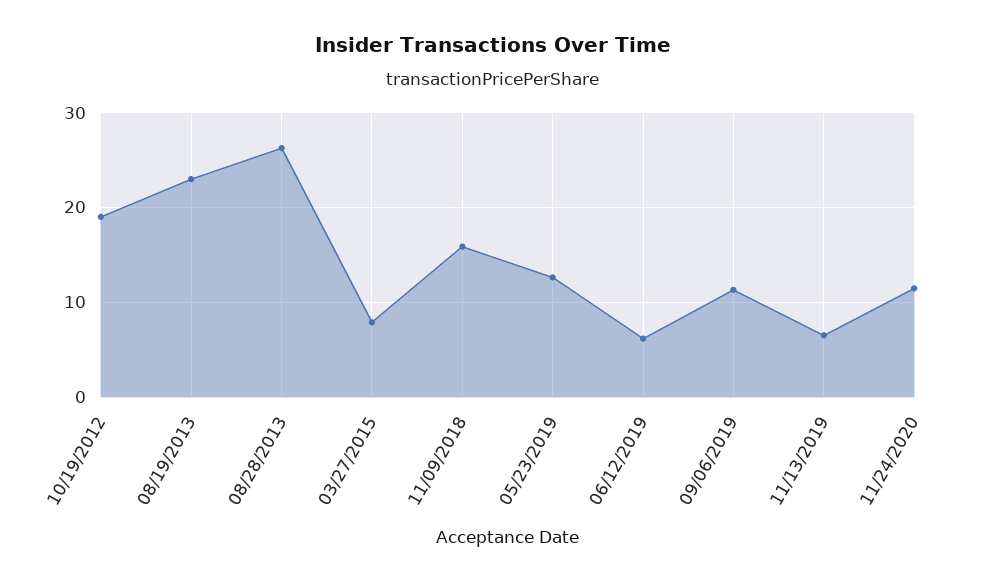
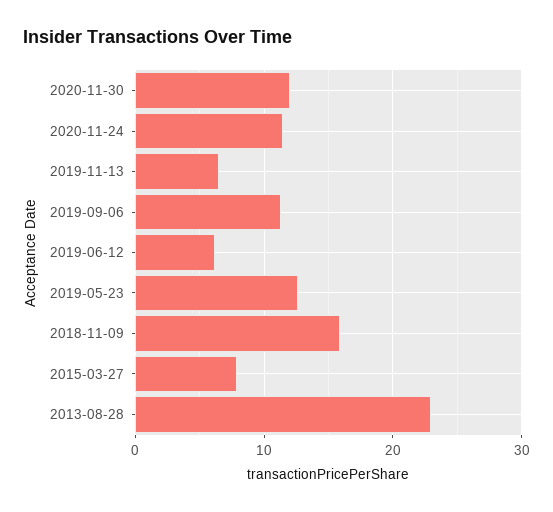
10/19/2012: 19 -> none
08/19/2013: 23 -> none
08/28/2013: 26 -> 23
2020-11-30: none -> 12

